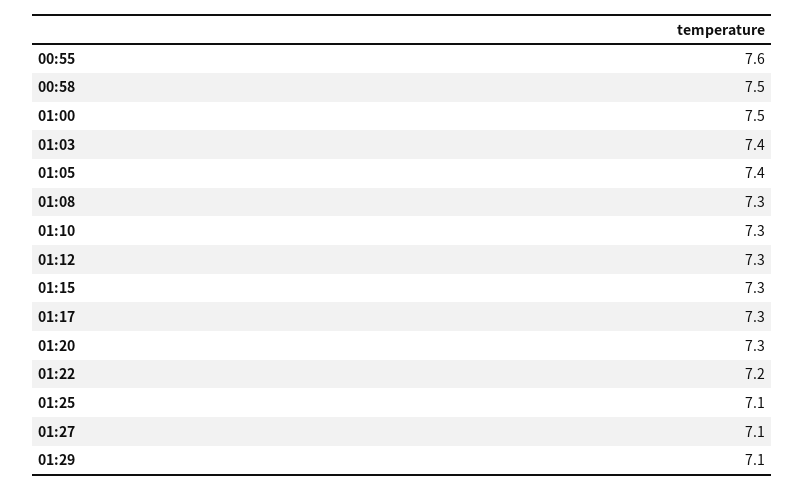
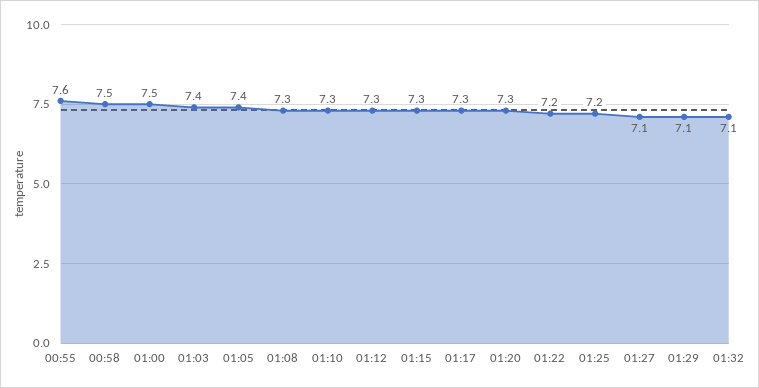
01:25: 7.1 -> 7.2
01:32: none -> 7.1

